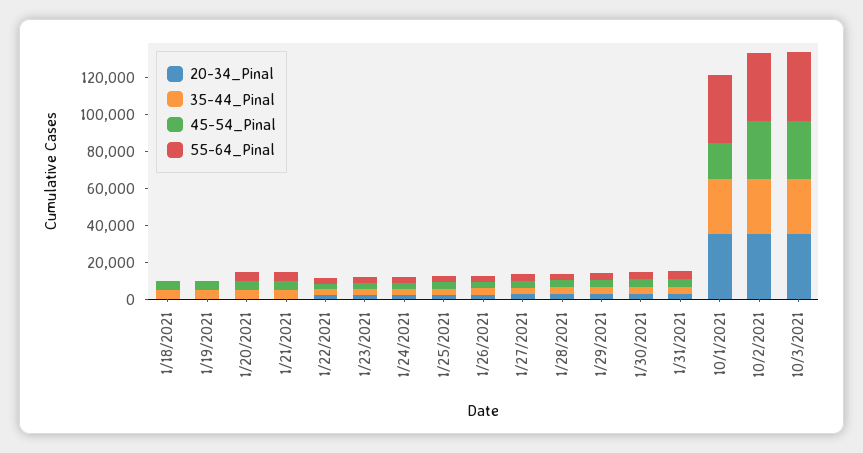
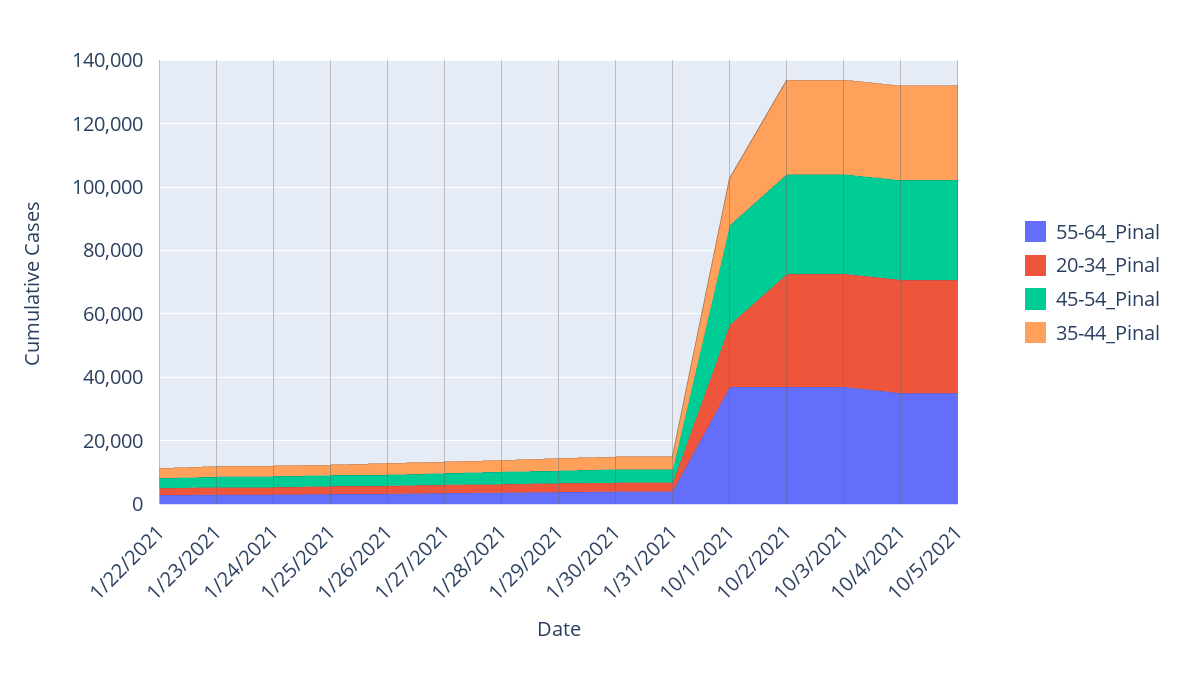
20-34_Pinal, 1/18/2021: 0 -> none
35-44_Pinal, 1/18/2021: 5000 -> none
45-54_Pinal, 1/18/2021: 5000 -> none
55-64_Pinal, 1/18/2021: 0 -> none
20-34_Pinal, 1/19/2021: 0 -> none
35-44_Pinal, 1/19/2021: 5000 -> none
45-54_Pinal, 1/19/2021: 5000 -> none
55-64_Pinal, 1/19/2021: 0 -> none
20-34_Pinal, 1/20/2021: 0 -> none
35-44_Pinal, 1/20/2021: 5000 -> none
45-54_Pinal, 1/20/2021: 5000 -> none
55-64_Pinal, 1/20/2021: 5000 -> none
20-34_Pinal, 1/21/2021: 0 -> none
35-44_Pinal, 1/21/2021: 5000 -> none
45-54_Pinal, 1/21/2021: 5000 -> none
55-64_Pinal, 1/21/2021: 5000 -> none
20-34_Pinal, 10/1/2021: 35000 -> 20000
35-44_Pinal, 10/1/2021: 30000 -> 15000
45-54_Pinal, 10/1/2021: 20000 -> 30000
55-64_Pinal, 10/4/2021: none -> 35000
20-34_Pinal, 10/4/2021: none -> 35000
45-54_Pinal, 10/4/2021: none -> 30000
35-44_Pinal, 10/4/2021: none -> 30000
55-64_Pinal, 10/5/2021: none -> 35000
20-34_Pinal, 10/5/2021: none -> 35000
45-54_Pinal, 10/5/2021: none -> 30000
35-44_Pinal, 10/5/2021: none -> 30000

